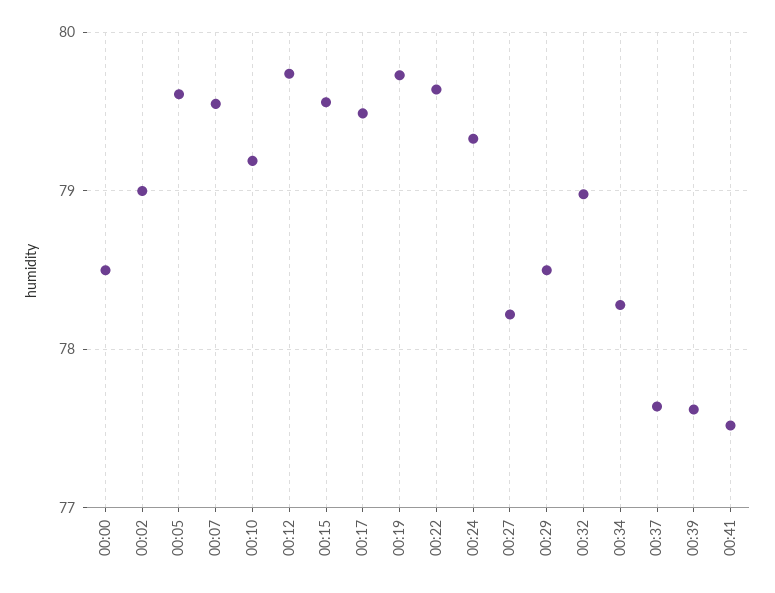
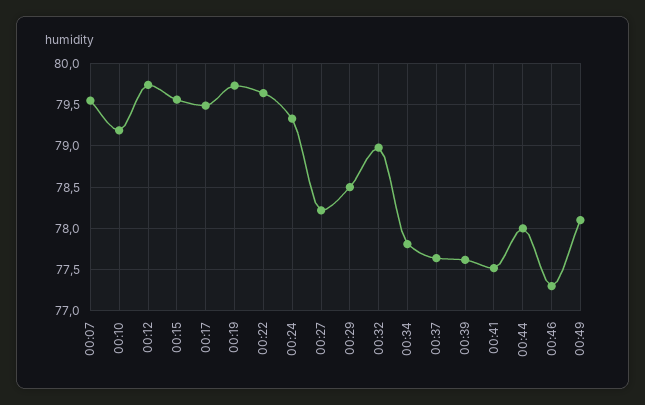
00:00: 78.5 -> none
00:02: 79 -> none
00:05: 79.6 -> none
00:34: 78.3 -> 77.8
00:44: none -> 78
00:46: none -> 77.3
00:49: none -> 78.1

